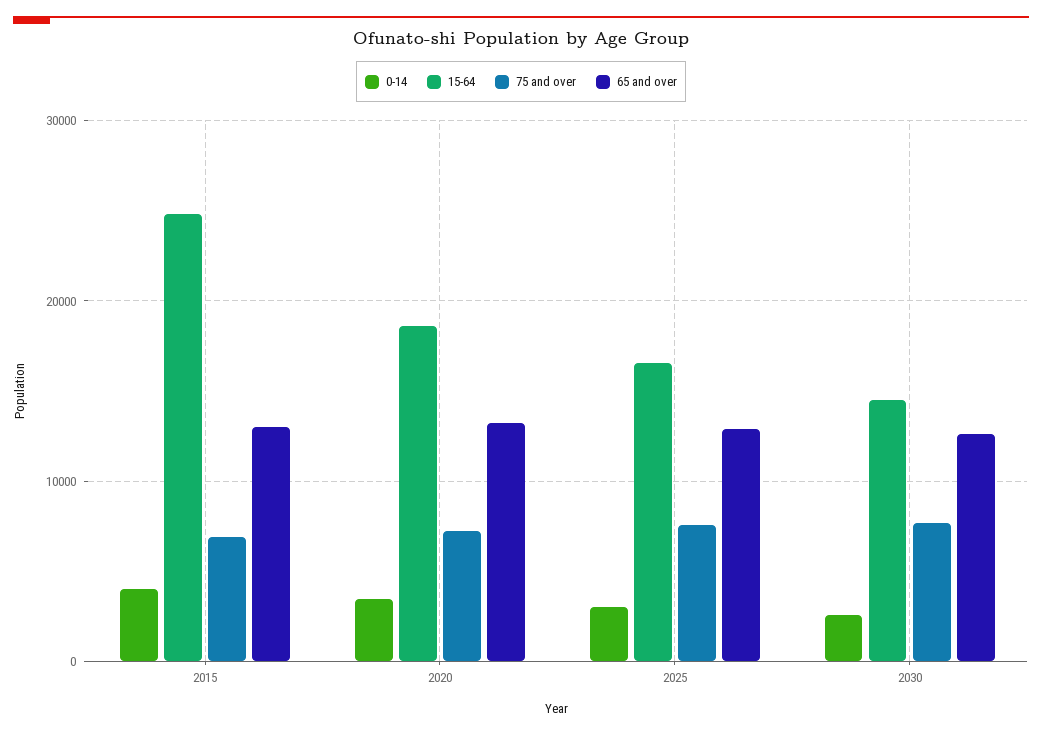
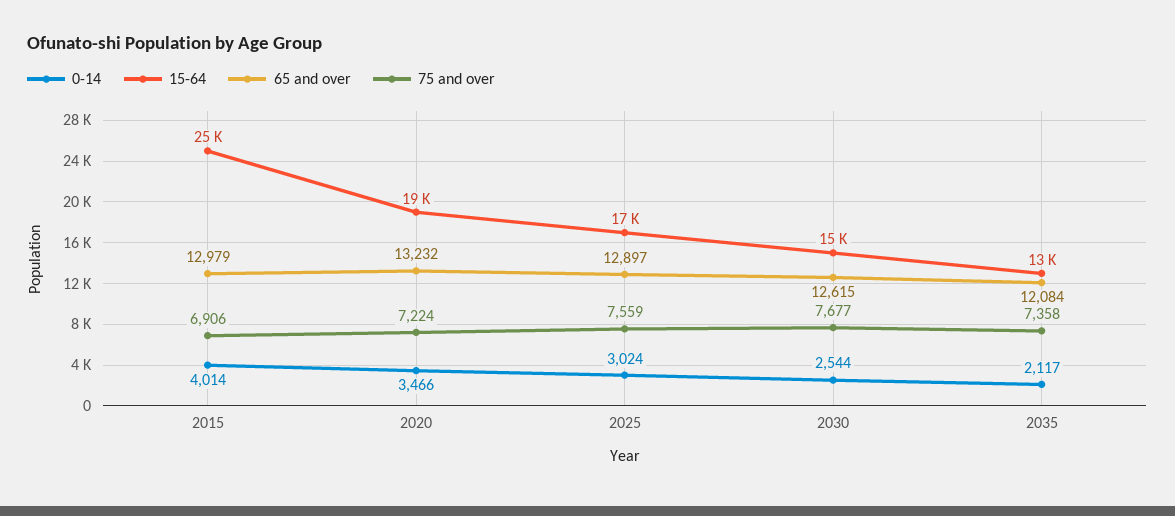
0-14, 2035: none -> 2117
15-64, 2035: none -> 13000
65 and over, 2035: none -> 12084
75 and over, 2035: none -> 7358

